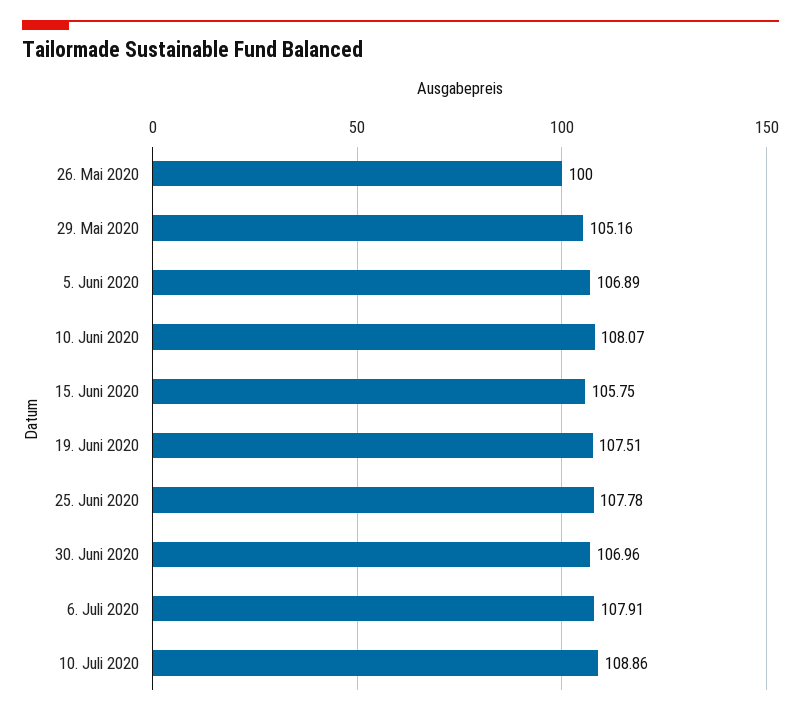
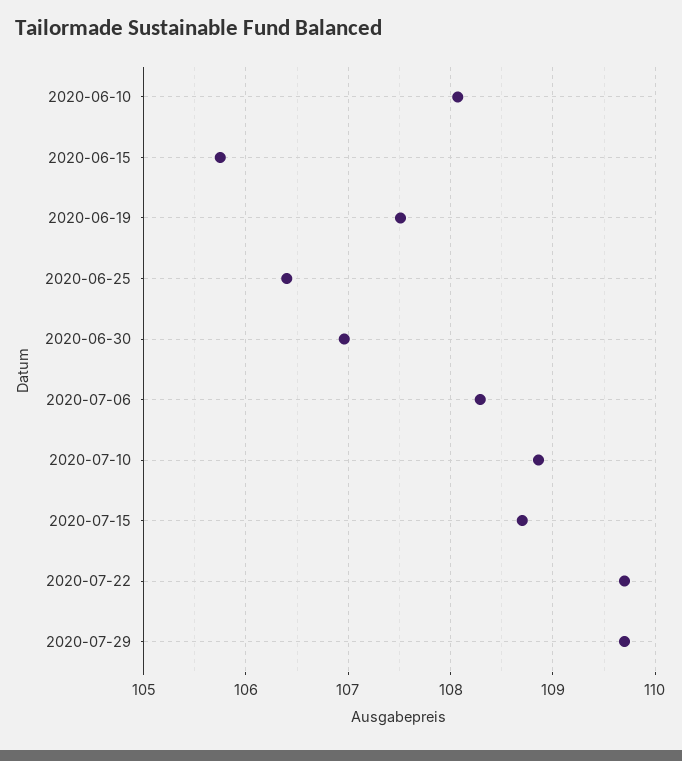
26. Mai 2020: 100 -> none
29. Mai 2020: 105.16 -> none
5. Juni 2020: 106.89 -> none
25. Juni 2020: 107.78 -> 106.4
6. Juli 2020: 107.91 -> 108.3
2020-07-15: none -> 108.7
2020-07-22: none -> 109.7
2020-07-29: none -> 109.7

